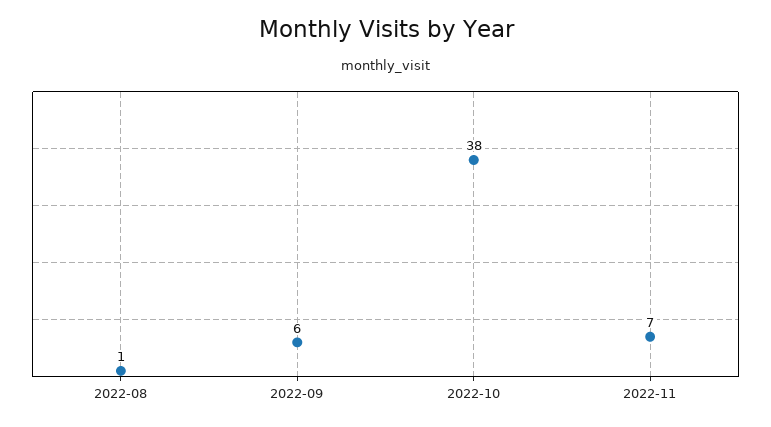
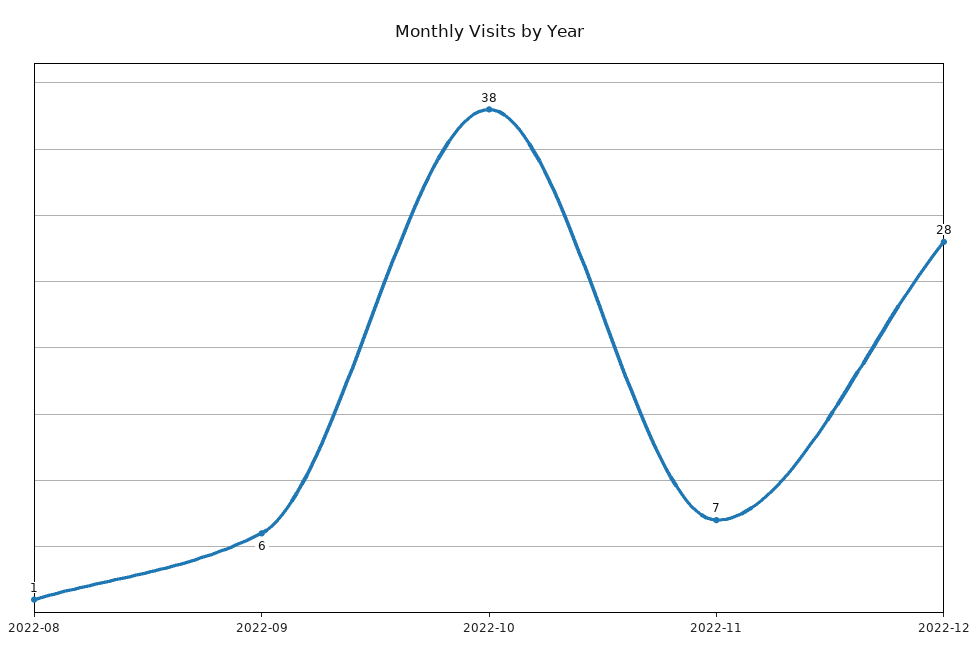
2022-12: none -> 28

